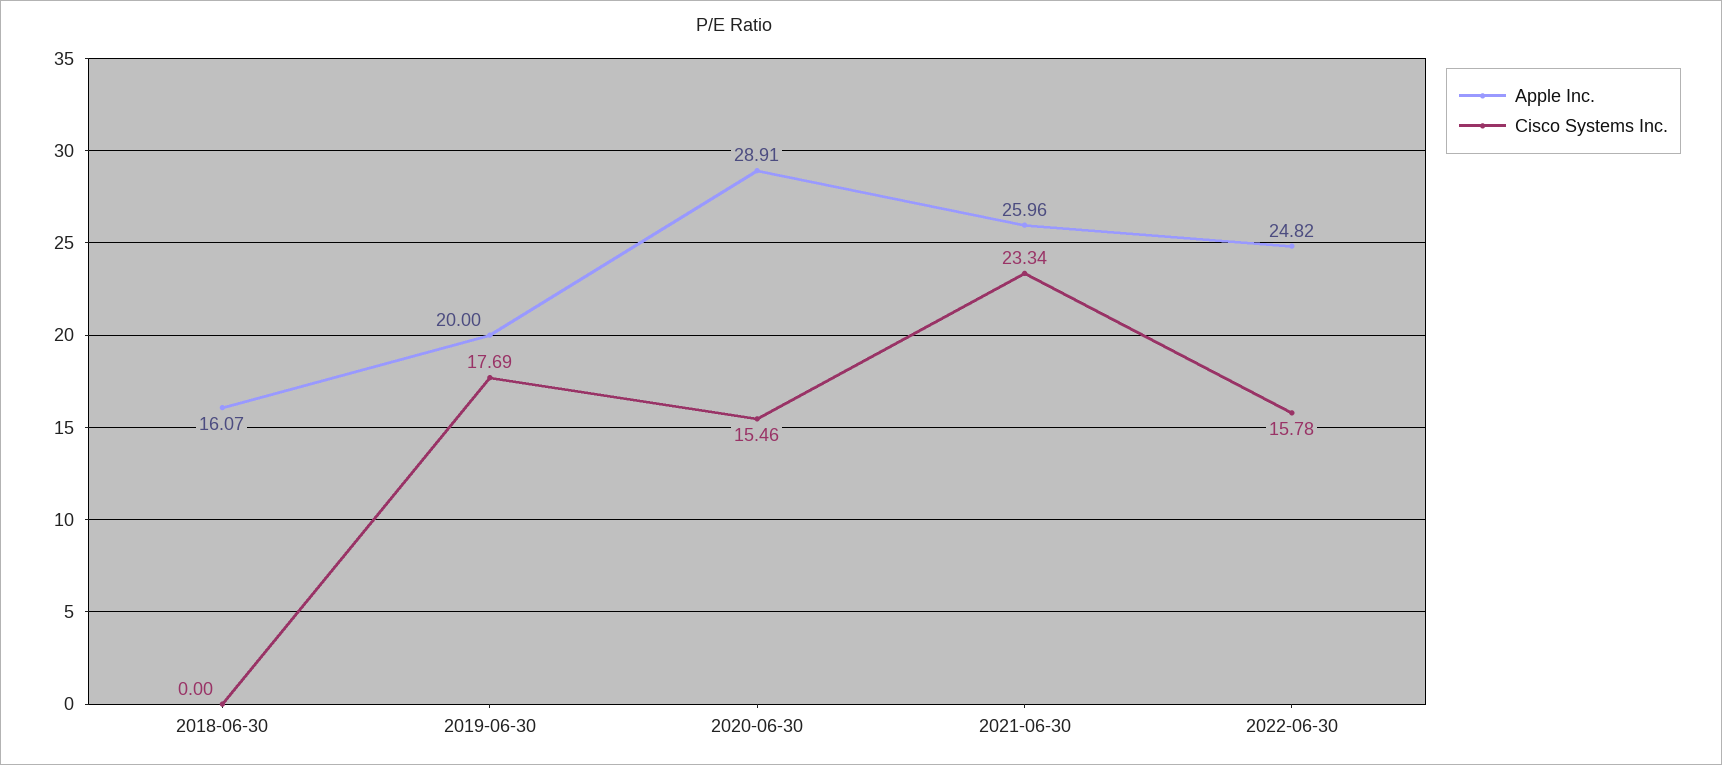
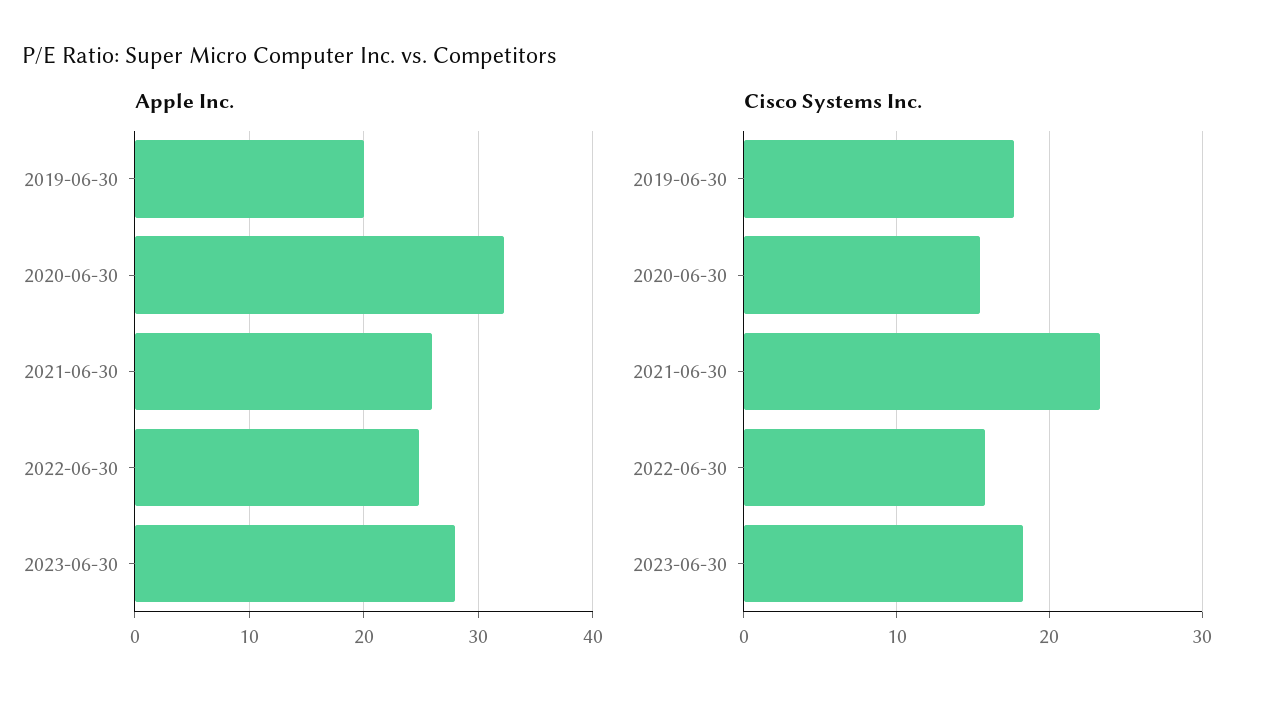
Apple Inc., 2018-06-30: 16.07 -> none
Cisco Systems Inc., 2018-06-30: 0 -> none
Apple Inc., 2020-06-30: 28.91 -> 32
Apple Inc., 2023-06-30: none -> 28
Cisco Systems Inc., 2023-06-30: none -> 18

